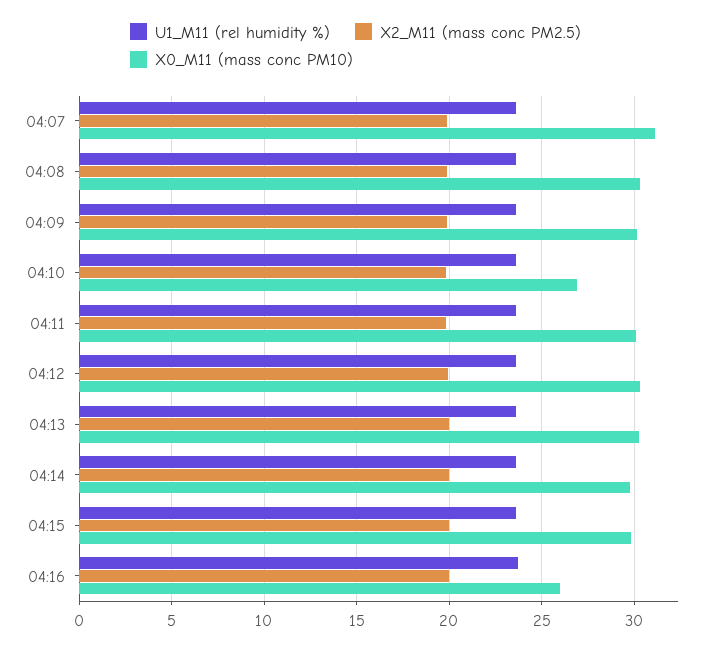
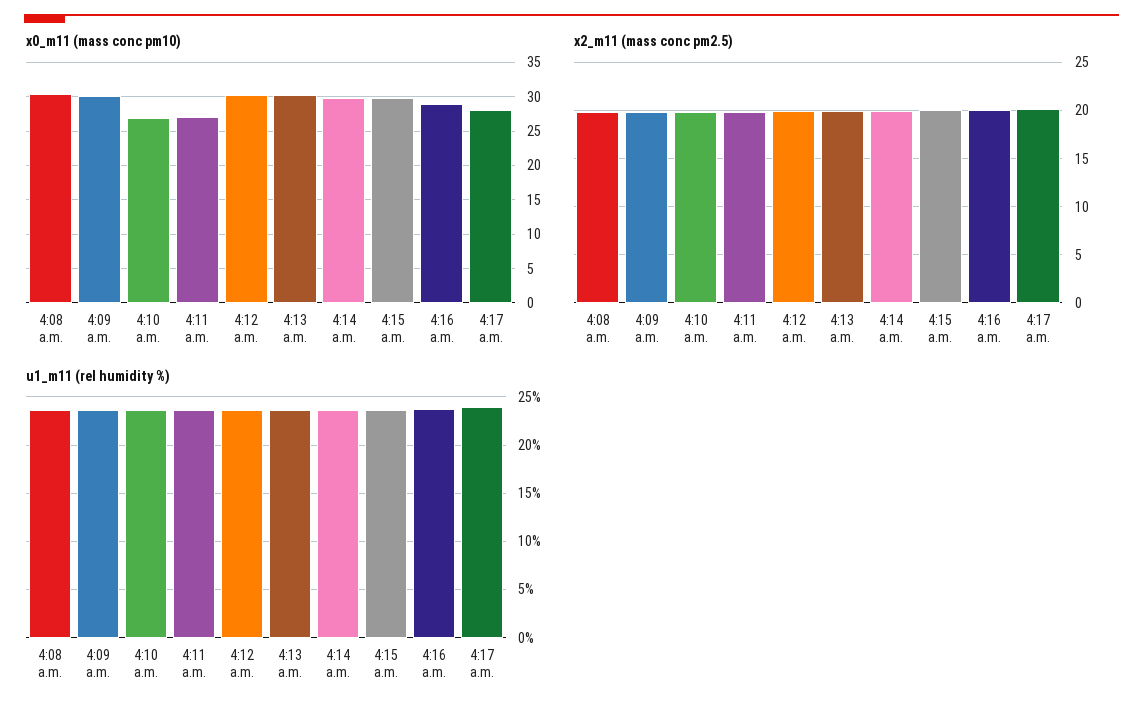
U1_M11 (rel humidity %), 04:07: 23.5 -> none
X2_M11 (mass conc PM2.5), 04:07: 20 -> none
X0_M11 (mass conc PM10), 04:07: 31 -> none
X0_M11 (mass conc PM10), 04:11: 30 -> 27
X0_M11 (mass conc PM10), 04:16: 26 -> 29
X0_M11 (mass conc PM10), 4:17 a.m.: none -> 28
X2_M11 (mass conc PM2.5), 4:17 a.m.: none -> 20
U1_M11 (rel humidity %), 4:17 a.m.: none -> 24

